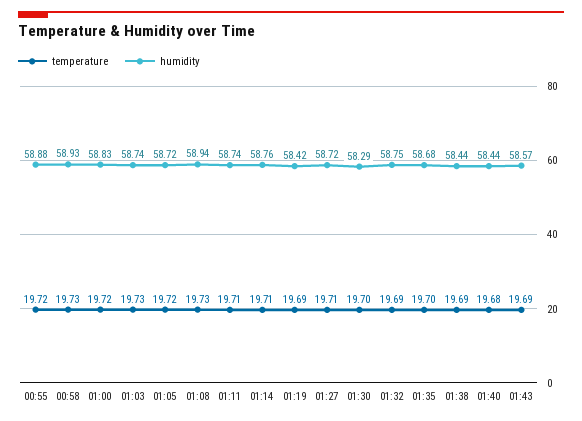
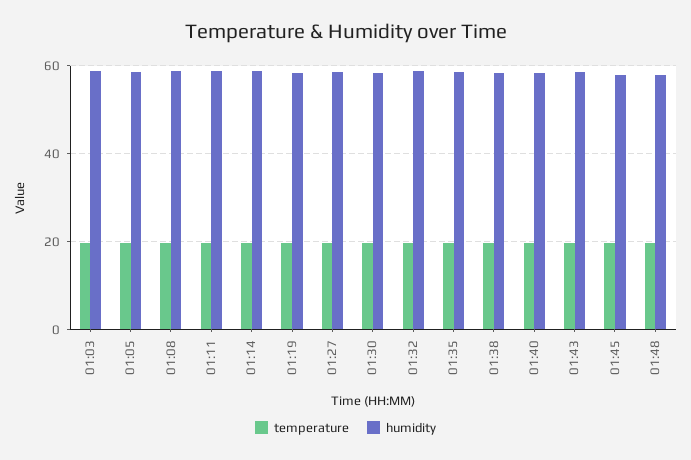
temperature, 00:55: 19.72 -> none
humidity, 00:55: 58.88 -> none
temperature, 00:58: 19.73 -> none
humidity, 00:58: 58.93 -> none
temperature, 01:00: 19.72 -> none
humidity, 01:00: 58.83 -> none
temperature, 01:45: none -> 20
humidity, 01:45: none -> 58
temperature, 01:48: none -> 20
humidity, 01:48: none -> 58

